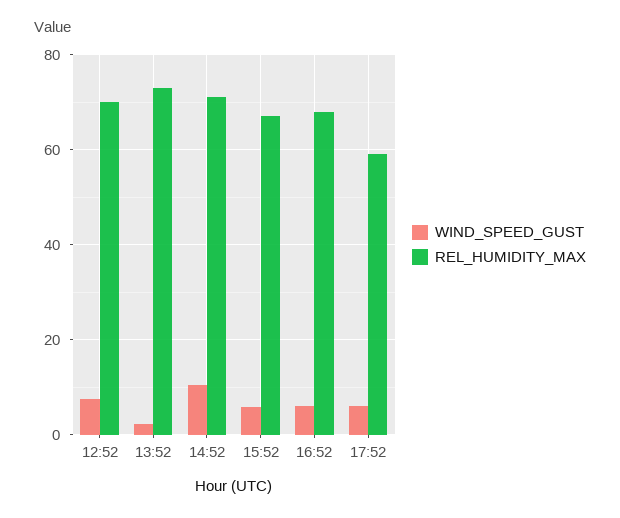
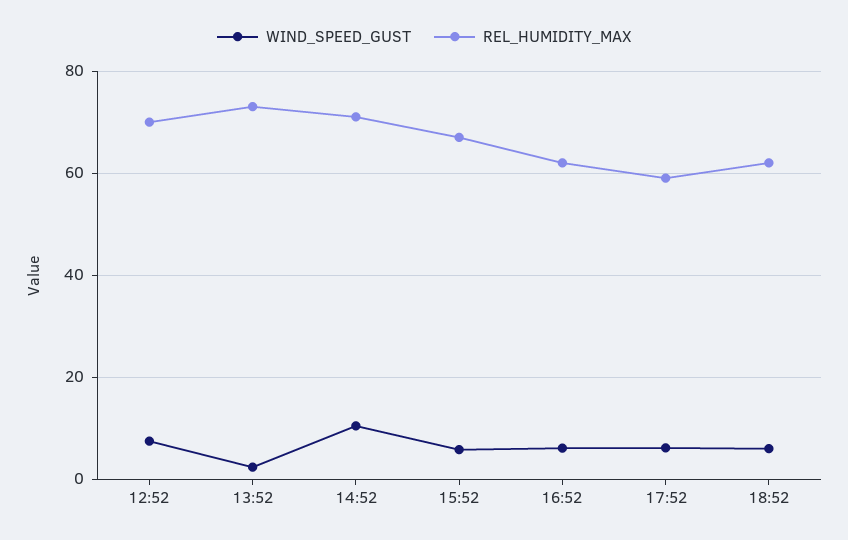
REL_HUMIDITY_MAX, 16:52: 68 -> 62
WIND_SPEED_GUST, 18:52: none -> 6
REL_HUMIDITY_MAX, 18:52: none -> 62

